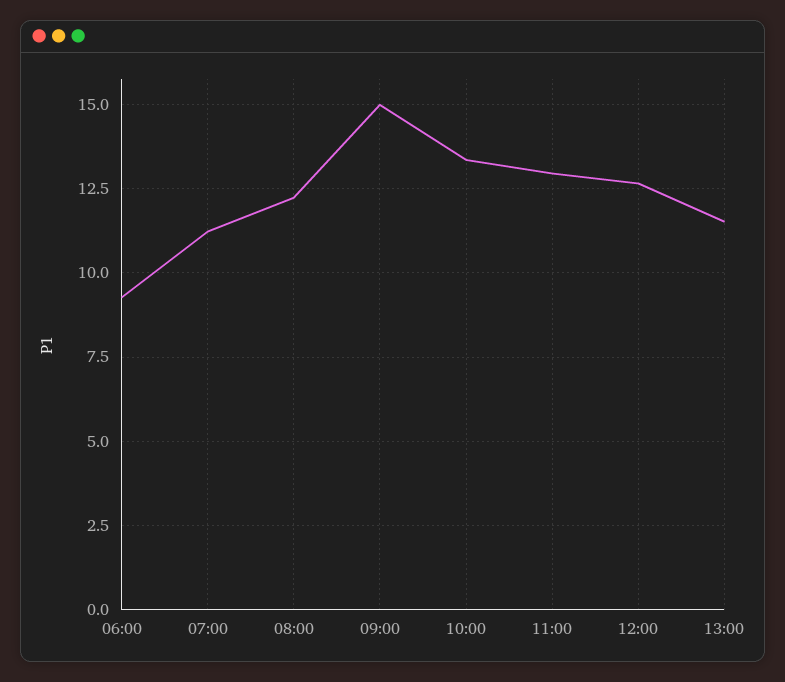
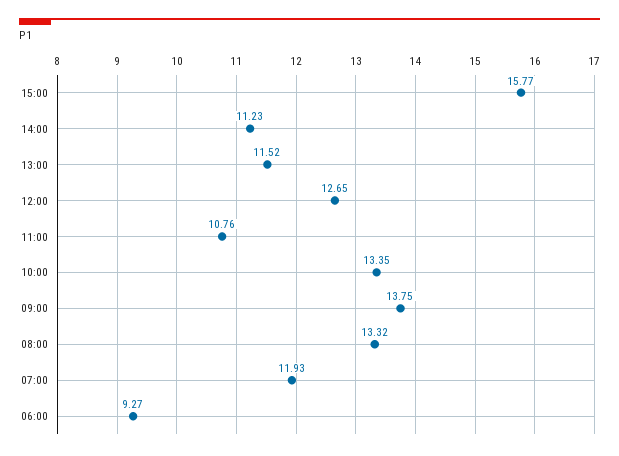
07:00: 11.25 -> 11.93
08:00: 12.25 -> 13.32
09:00: 15 -> 13.75
11:00: 13 -> 10.76
15:00: none -> 15.77
14:00: none -> 11.23

